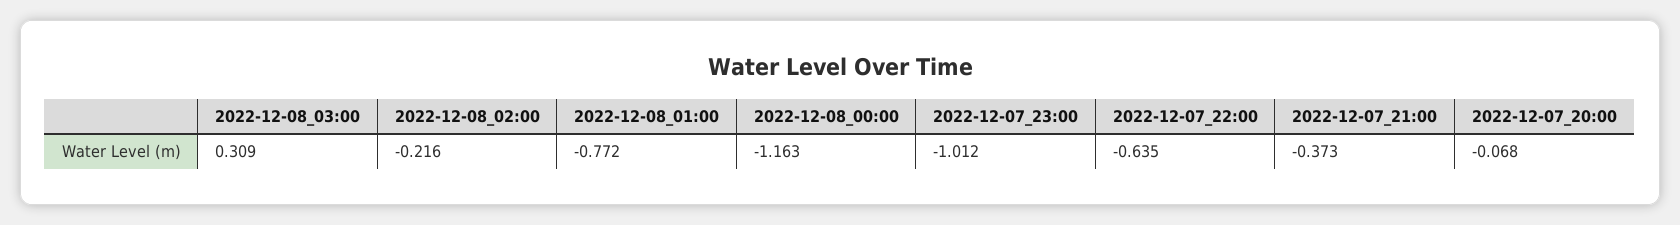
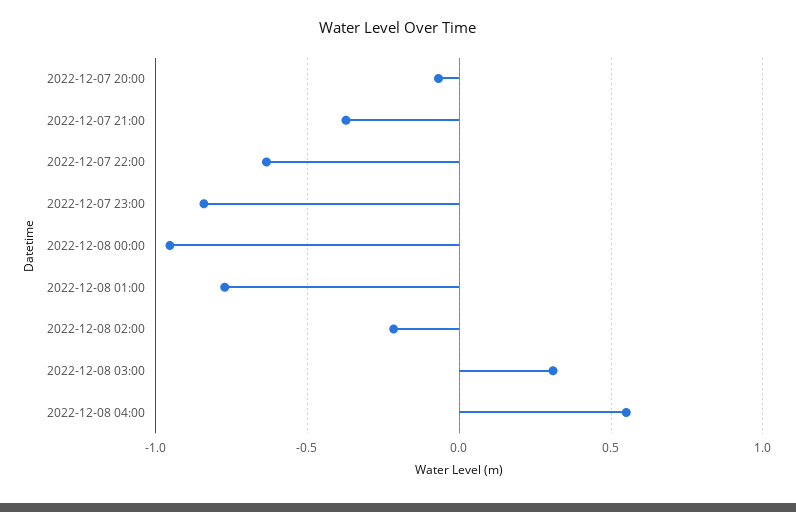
2022-12-08_00:00: -1.163 -> -0.95
2022-12-07_23:00: -1.012 -> -0.85
2022-12-08 04:00: none -> 0.55

